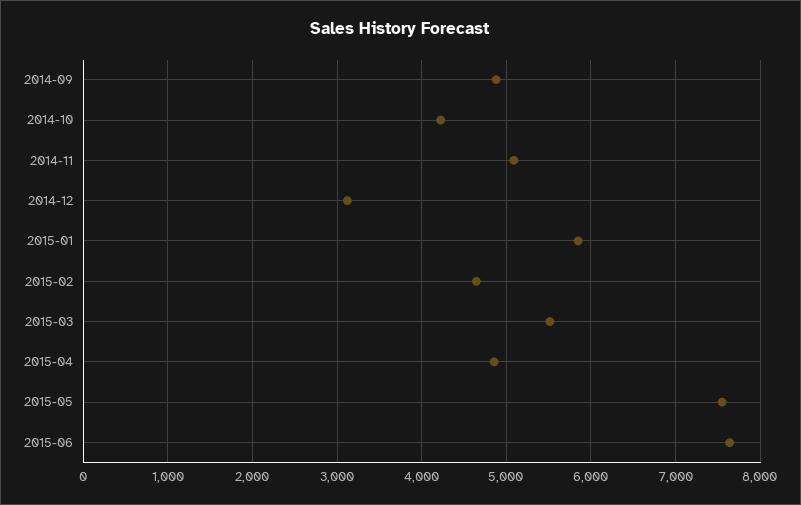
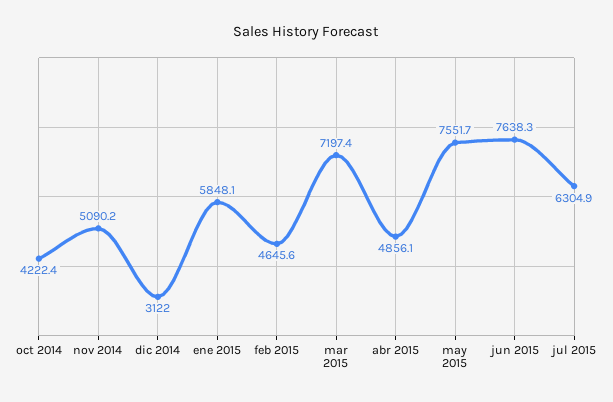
2014-09: 4900 -> none
2015-03: 5500 -> 7197.4
jul 2015: none -> 6304.9

